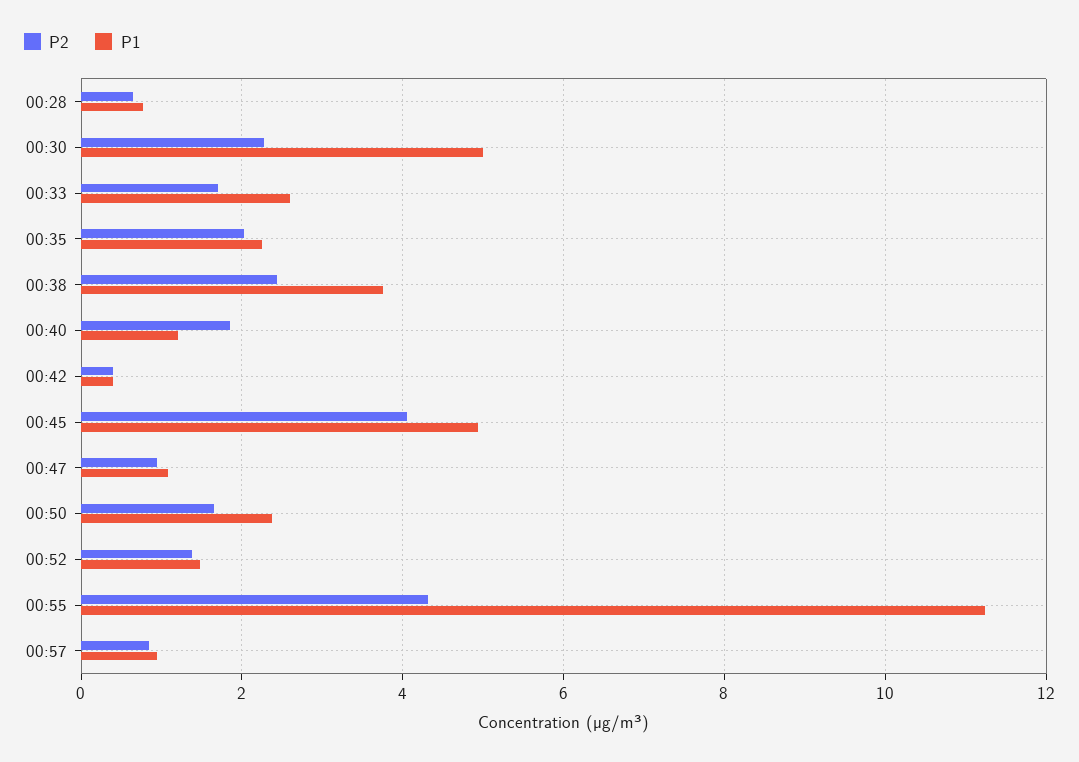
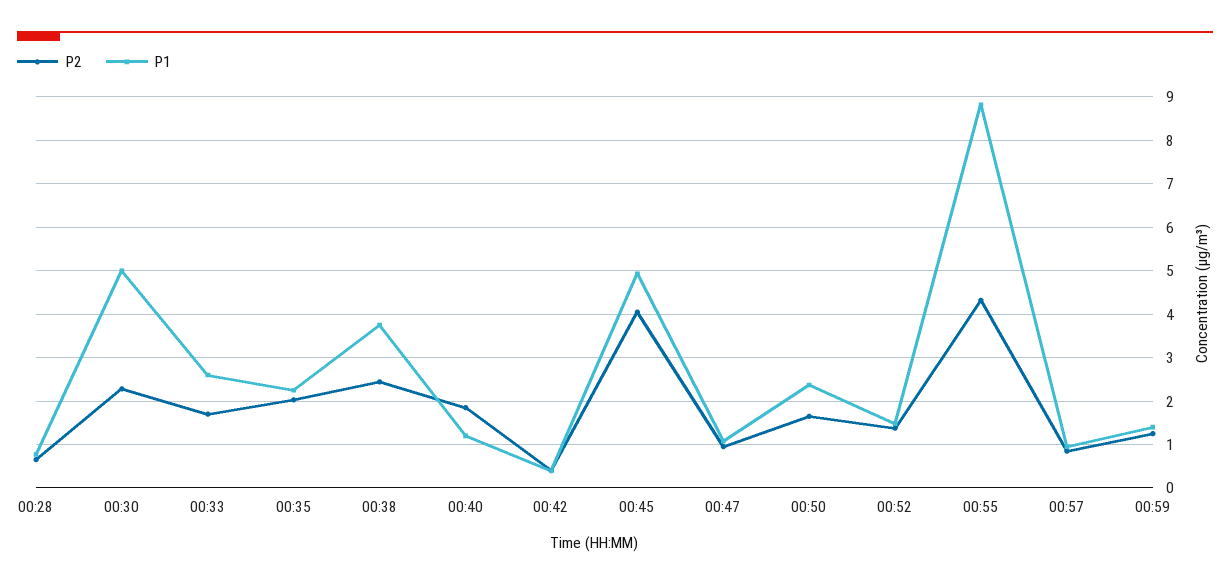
P1, 00:55: 11.2 -> 8.8
P2, 00:59: none -> 1.2
P1, 00:59: none -> 1.4

